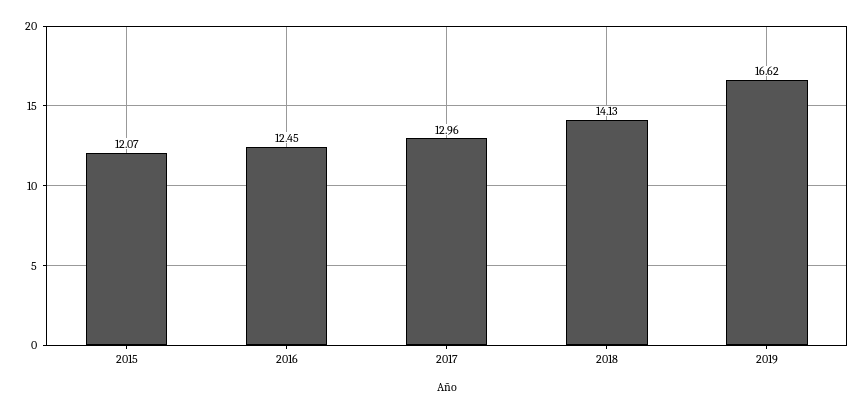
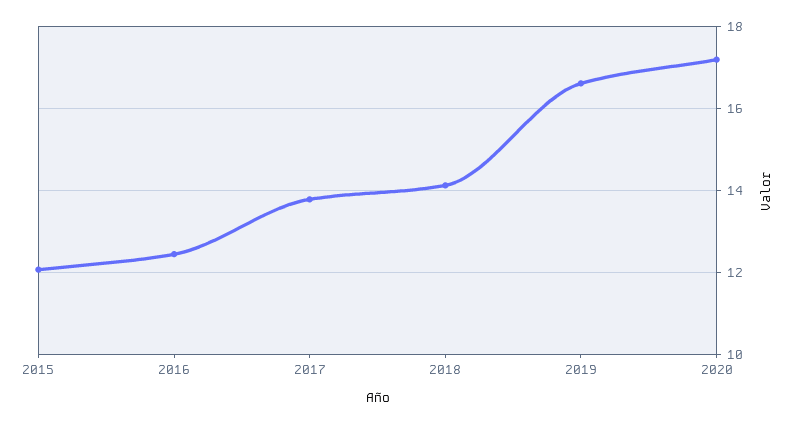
2017: 12.96 -> 13.8
2020: none -> 17.2

